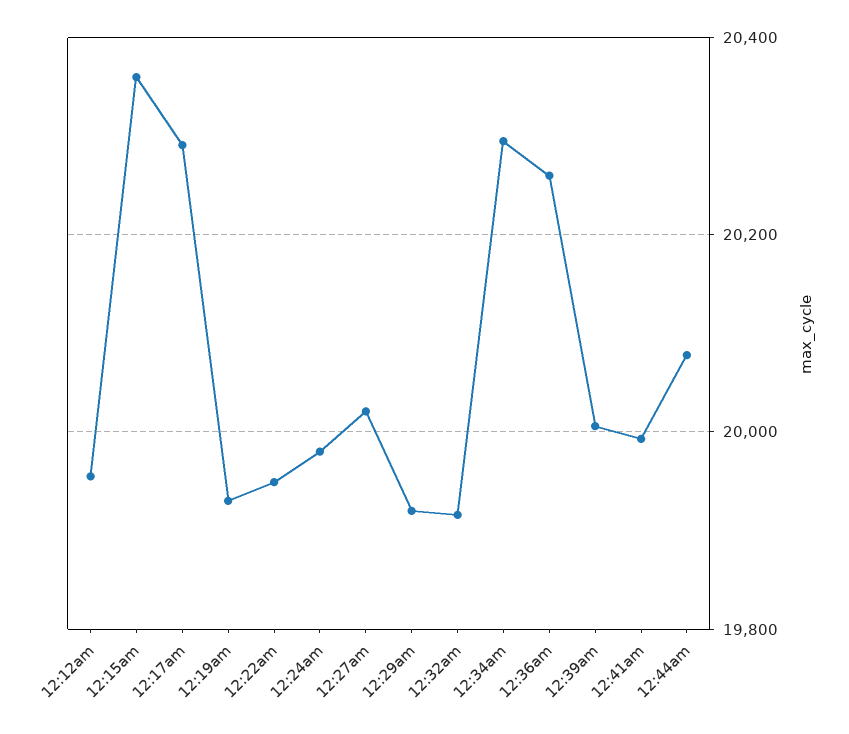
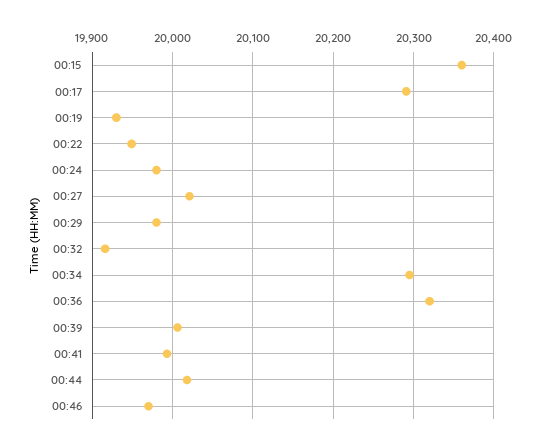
12:12am: 19960 -> none
12:29am: 19920 -> 19980
12:36am: 20260 -> 20320
12:44am: 20080 -> 20020
00:46: none -> 19970

